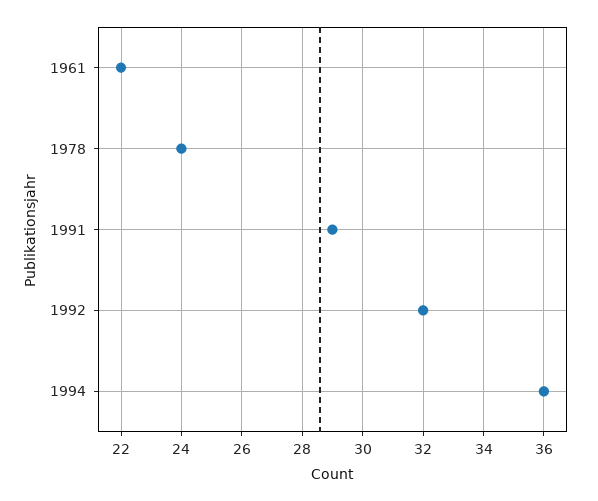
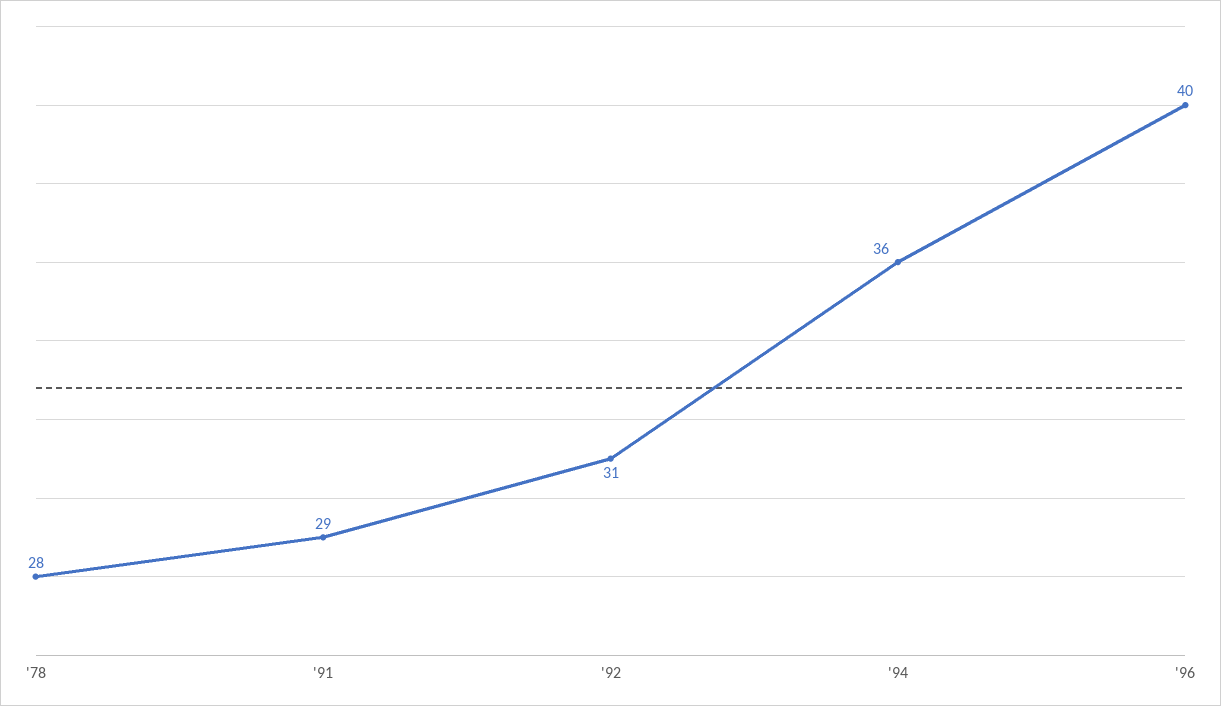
1961: 22 -> none
1978: 24 -> 28
1992: 32 -> 31
'96: none -> 40

